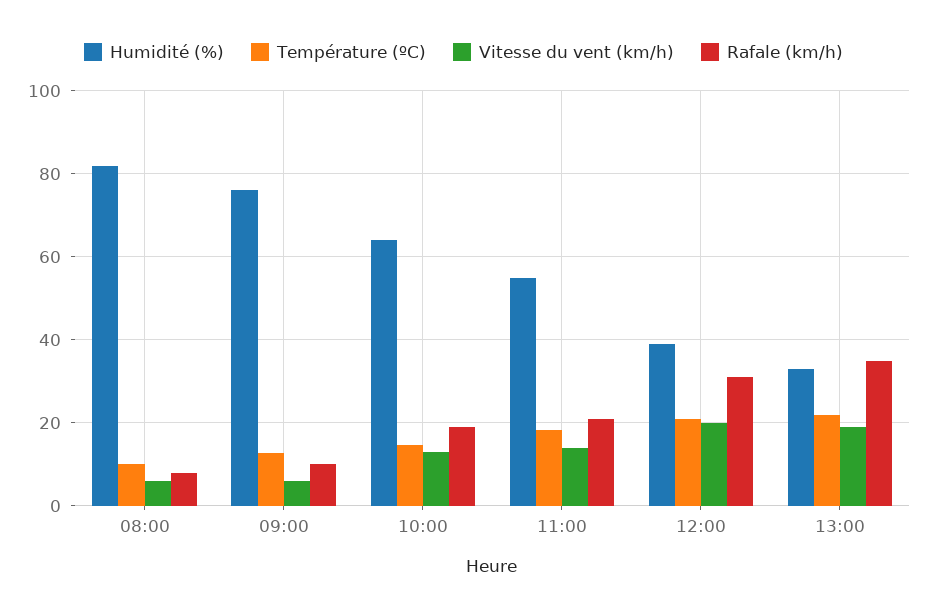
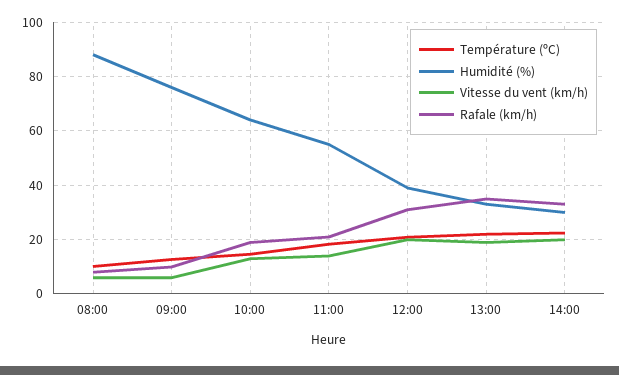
Humidité (%), 08:00: 82 -> 87.5
Température (ºC), 14:00: none -> 22.5
Humidité (%), 14:00: none -> 30
Vitesse du vent (km/h), 14:00: none -> 20
Rafale (km/h), 14:00: none -> 32.5

